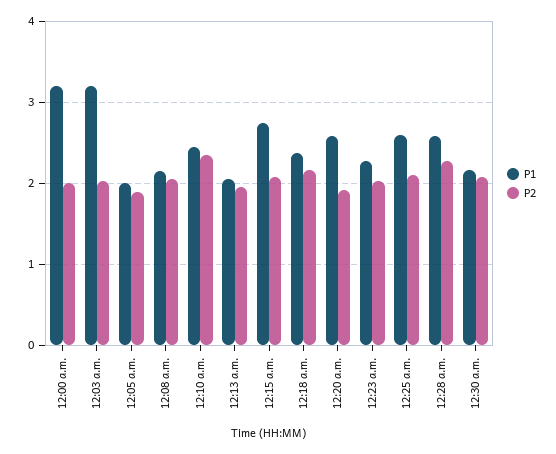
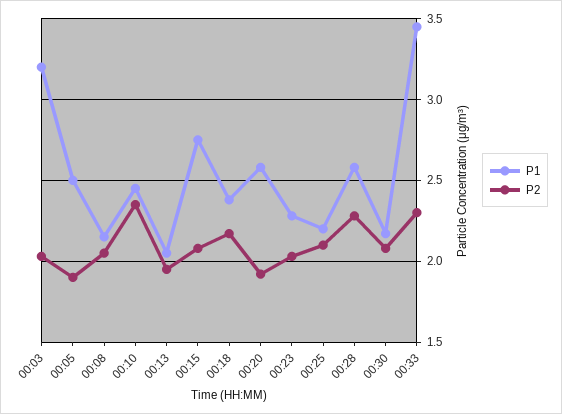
P1, 12:00 a.m.: 3.2 -> none
P2, 12:00 a.m.: 2 -> none
P1, 12:05 a.m.: 2 -> 2.5
P1, 12:25 a.m.: 2.6 -> 2.2
P1, 00:33: none -> 3.45
P2, 00:33: none -> 2.3

